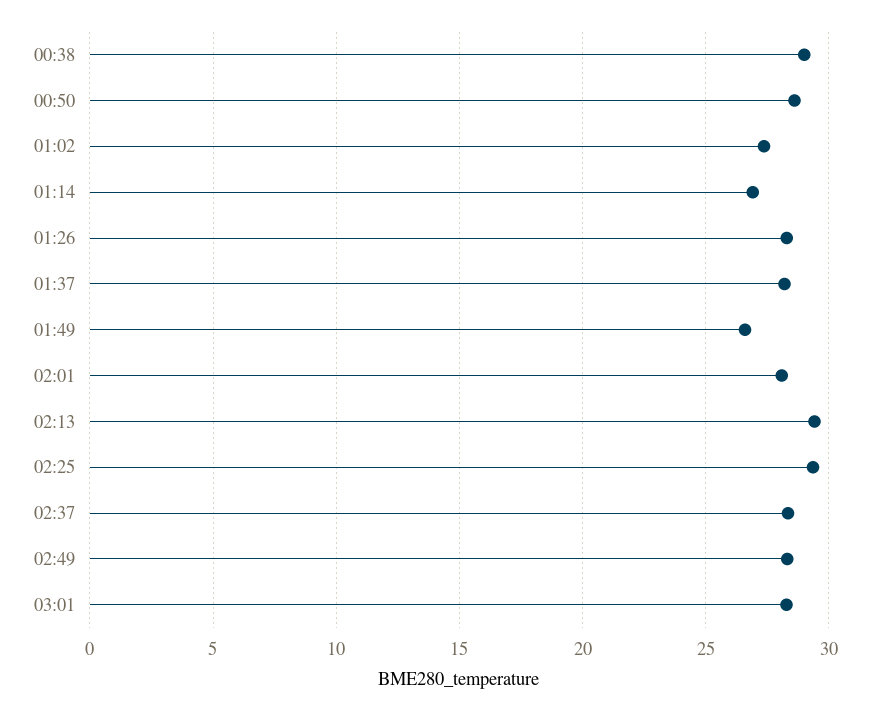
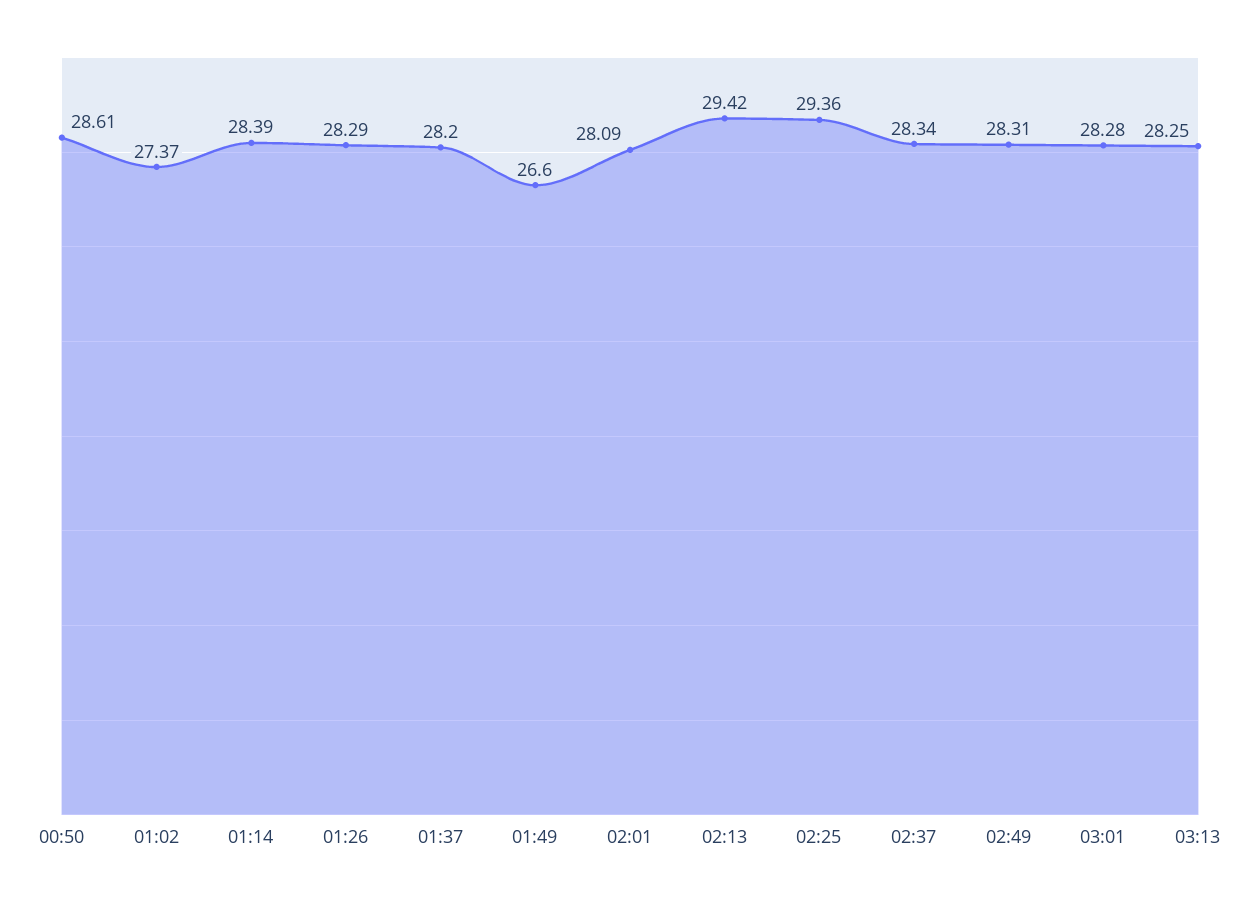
00:38: 29 -> none
01:14: 27 -> 28.39
03:13: none -> 28.25

